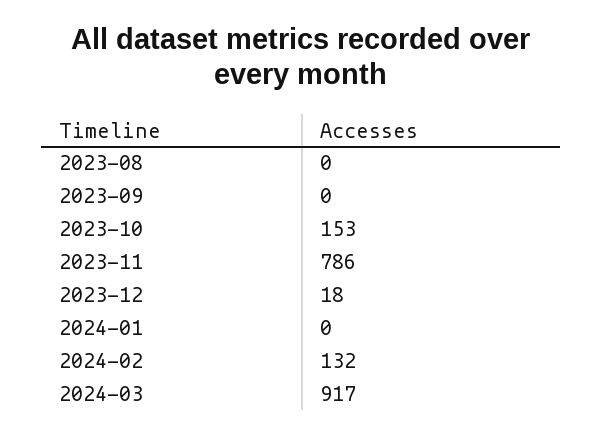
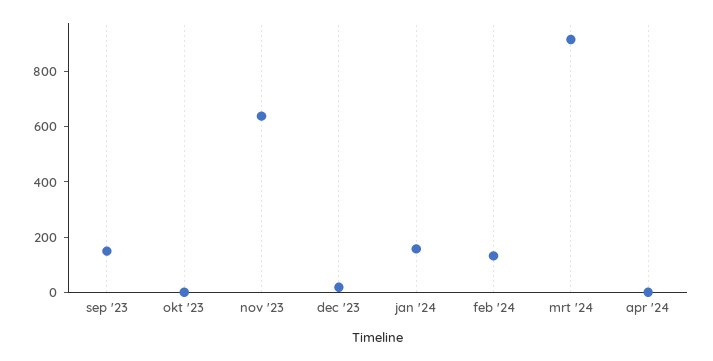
2023-08: 0 -> none
2023-09: 0 -> 150
2023-10: 153 -> 0
2023-11: 786 -> 650
2024-01: 0 -> 150
apr '24: none -> 0

